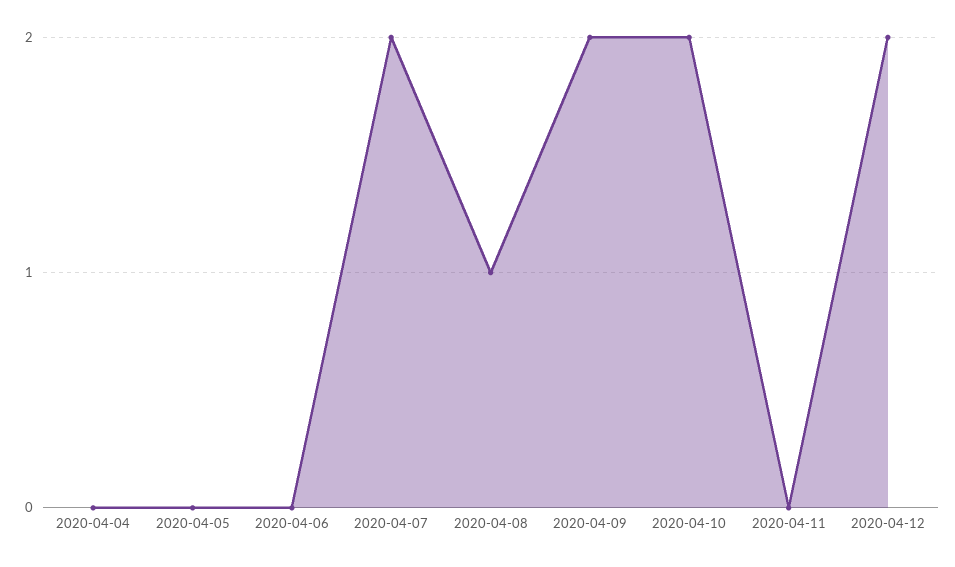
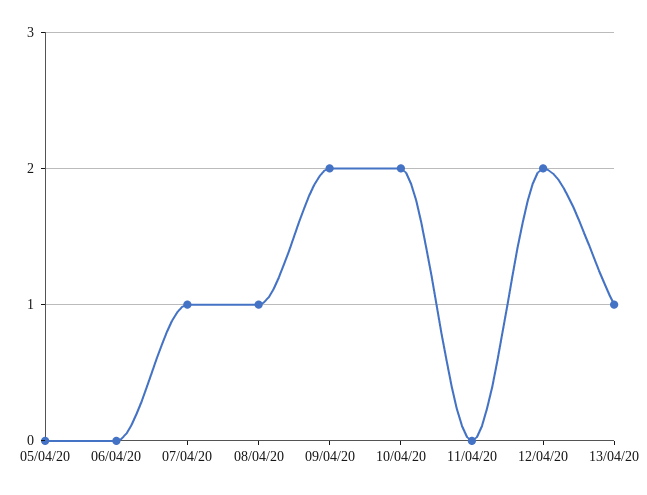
2020-04-04: 0 -> none
2020-04-07: 2 -> 1
13/04/20: none -> 1

